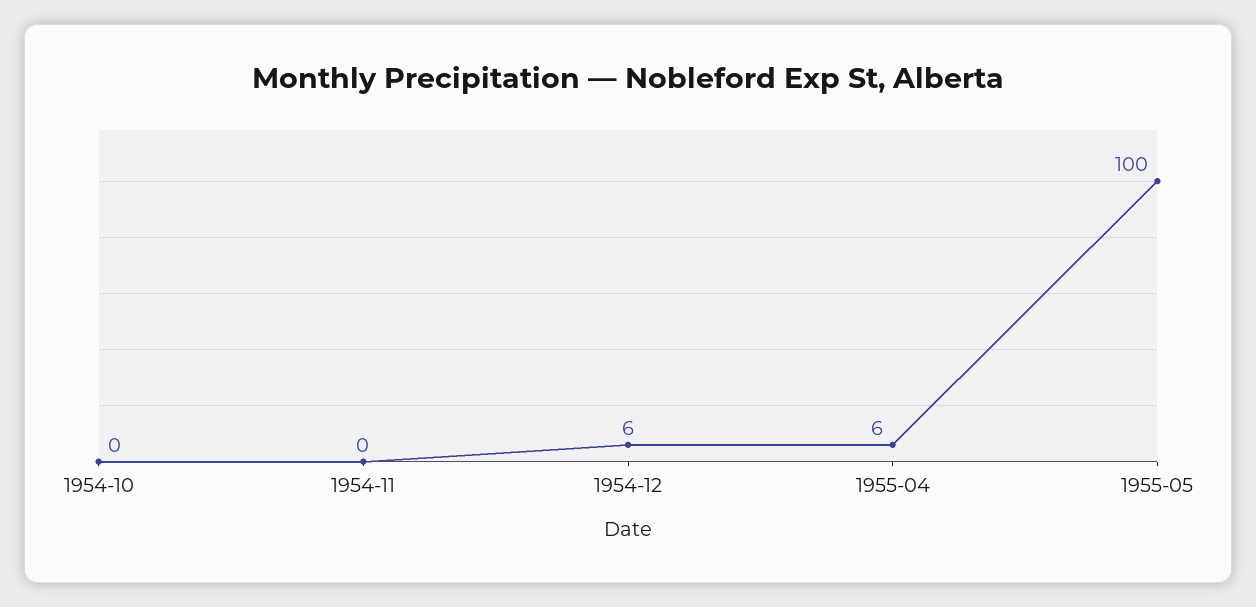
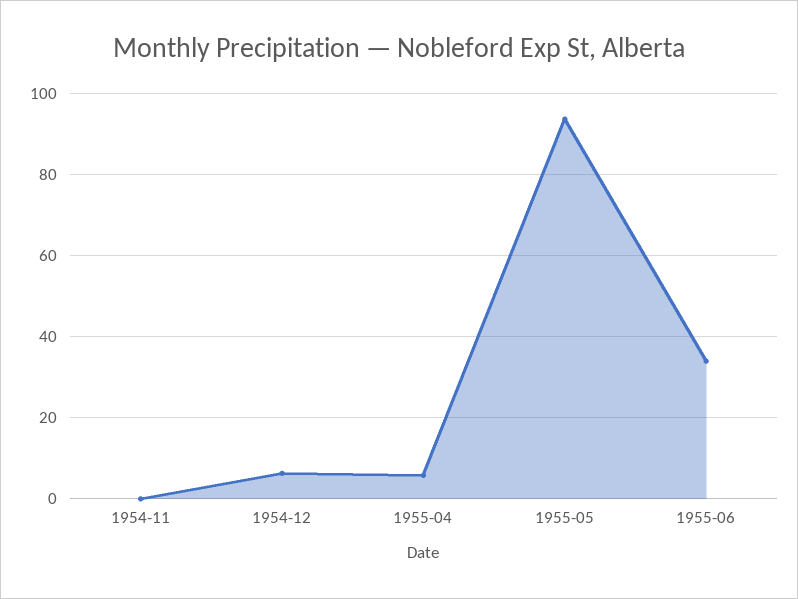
1954-10: 0 -> none
1955-05: 100 -> 94
1955-06: none -> 34

